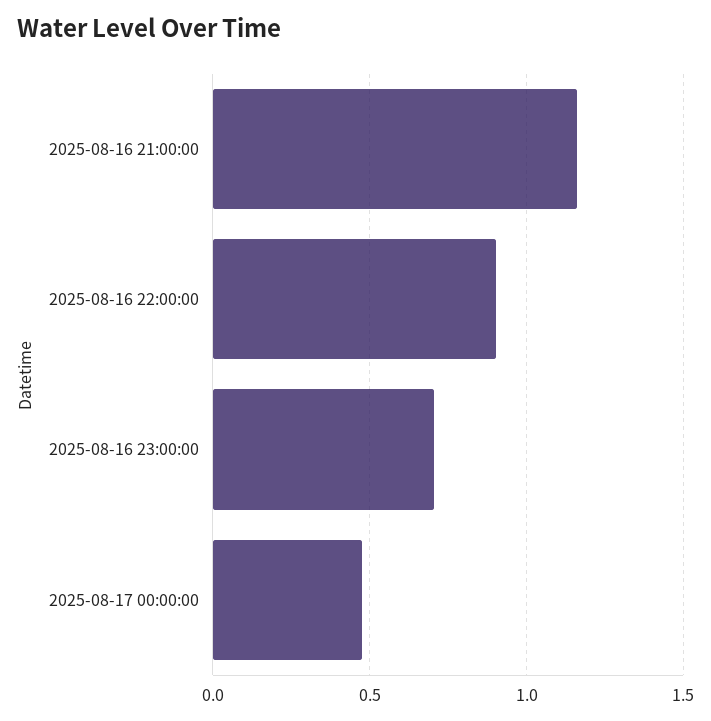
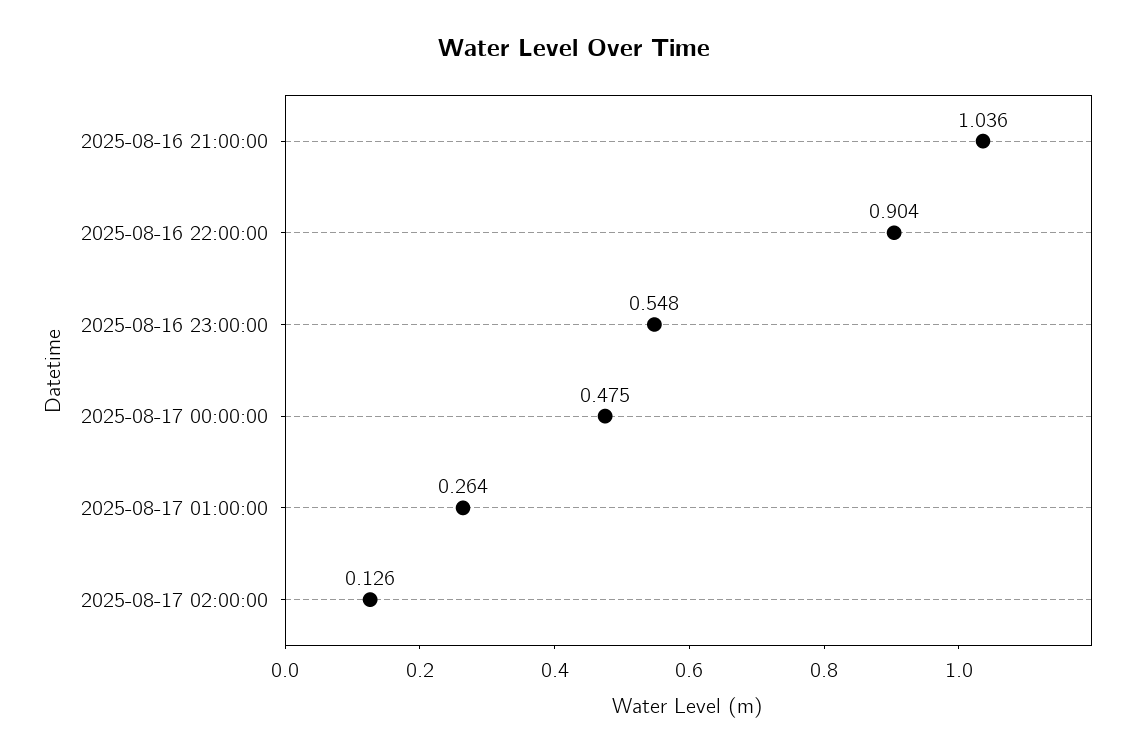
2025-08-16 21:00:00: 1.15 -> 1.036
2025-08-16 23:00:00: 0.7 -> 0.548
2025-08-17 01:00:00: none -> 0.264
2025-08-17 02:00:00: none -> 0.126

